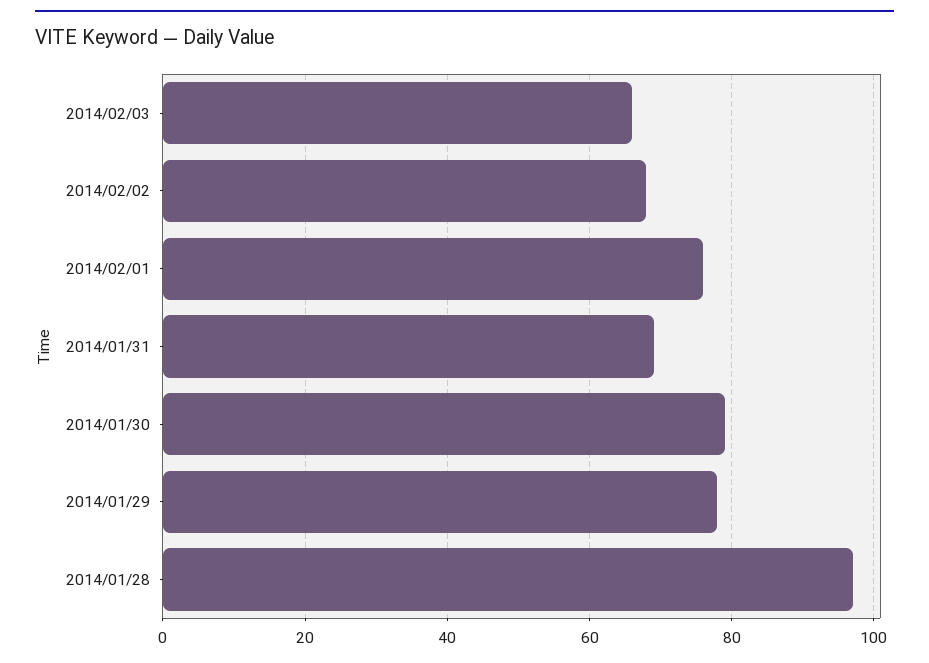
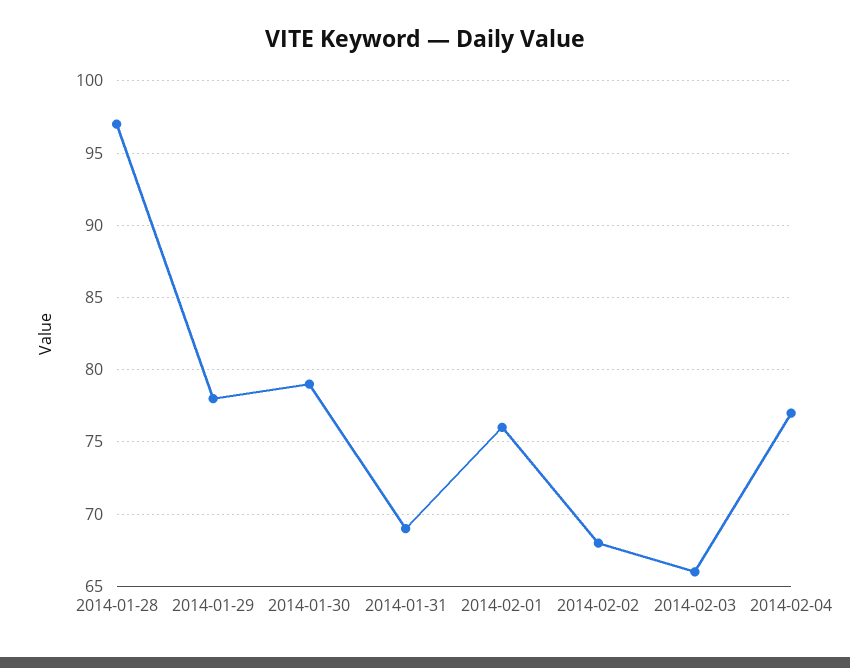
2014-02-04: none -> 77

